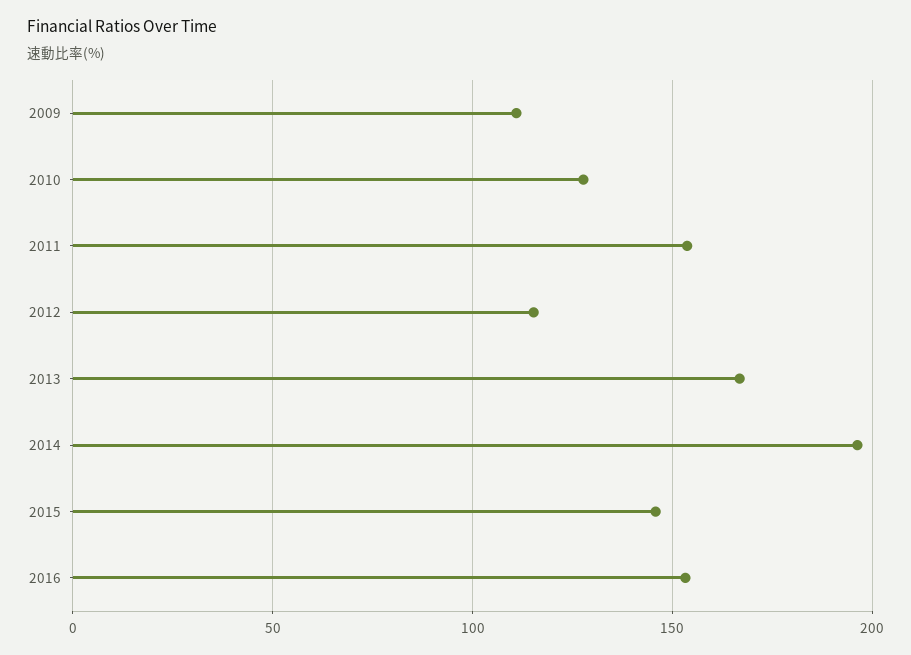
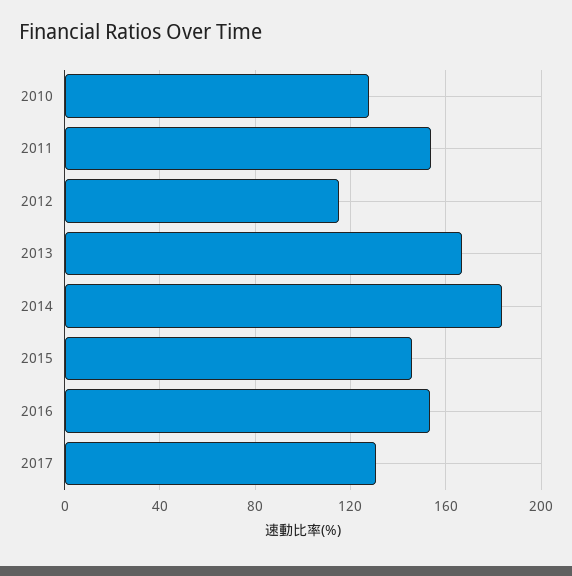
2009: 110 -> none
2014: 195 -> 185
2017: none -> 130

